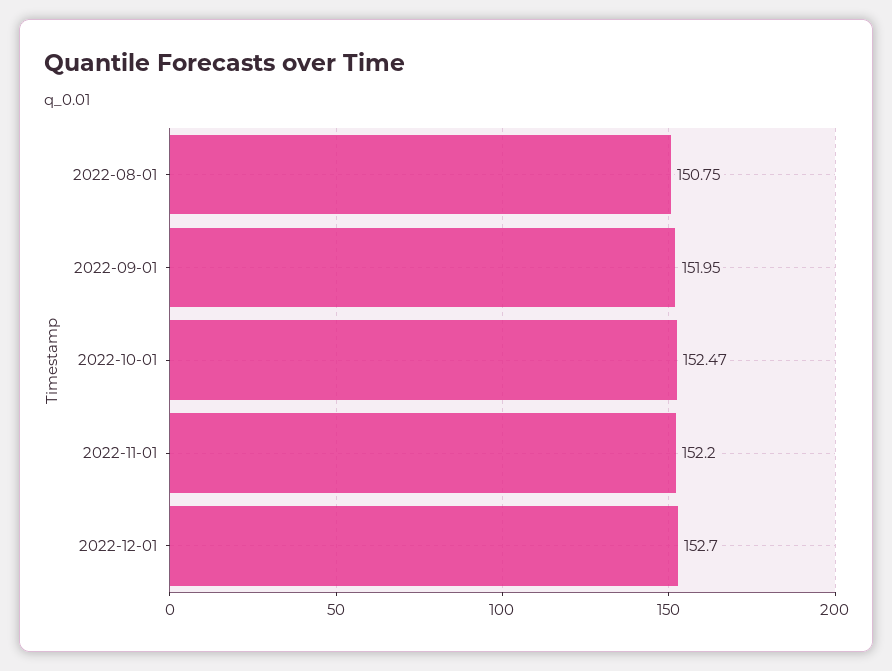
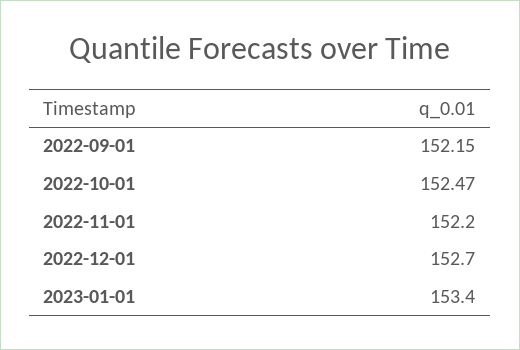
2022-08-01: 150.75 -> none
2022-09-01: 151.95 -> 152.15
2023-01-01: none -> 153.4

